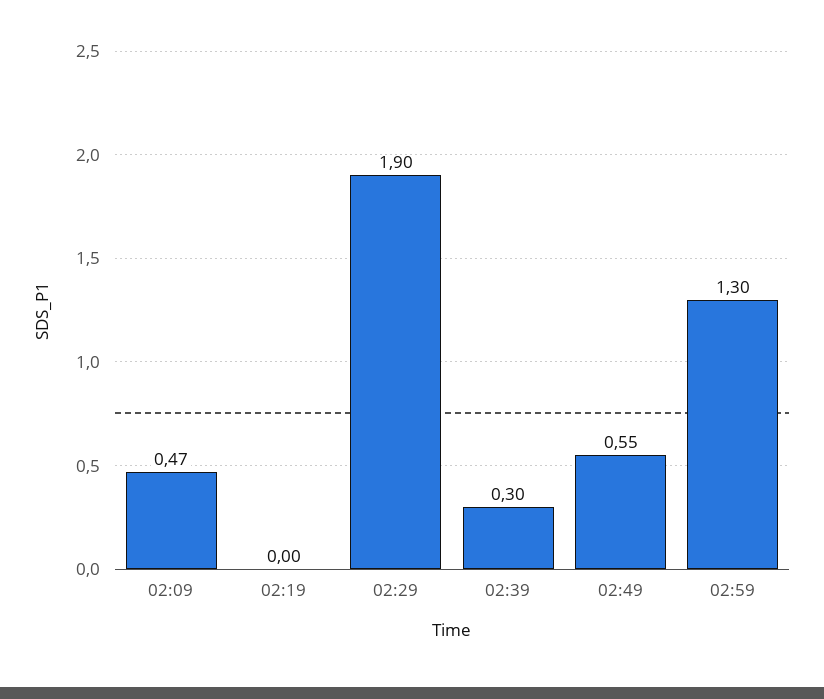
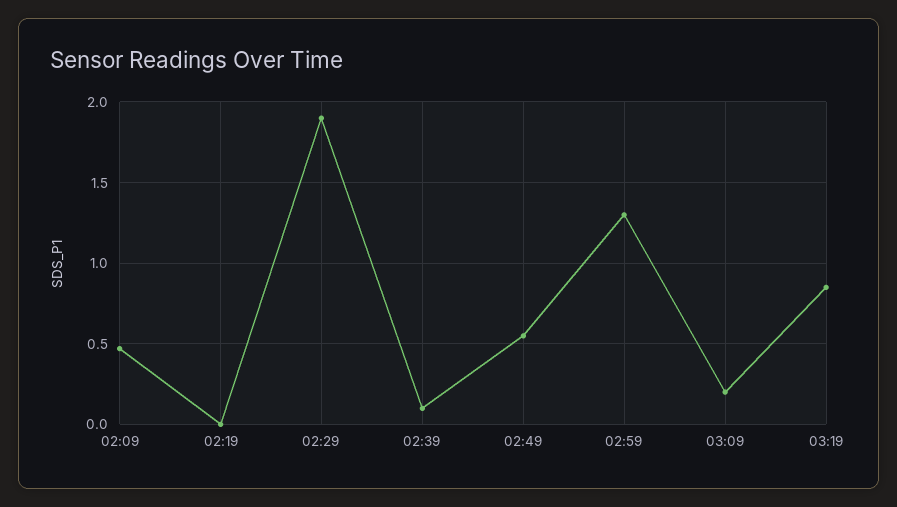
02:39: 0.3 -> 0.1
03:09: none -> 0.2
03:19: none -> 0.85

